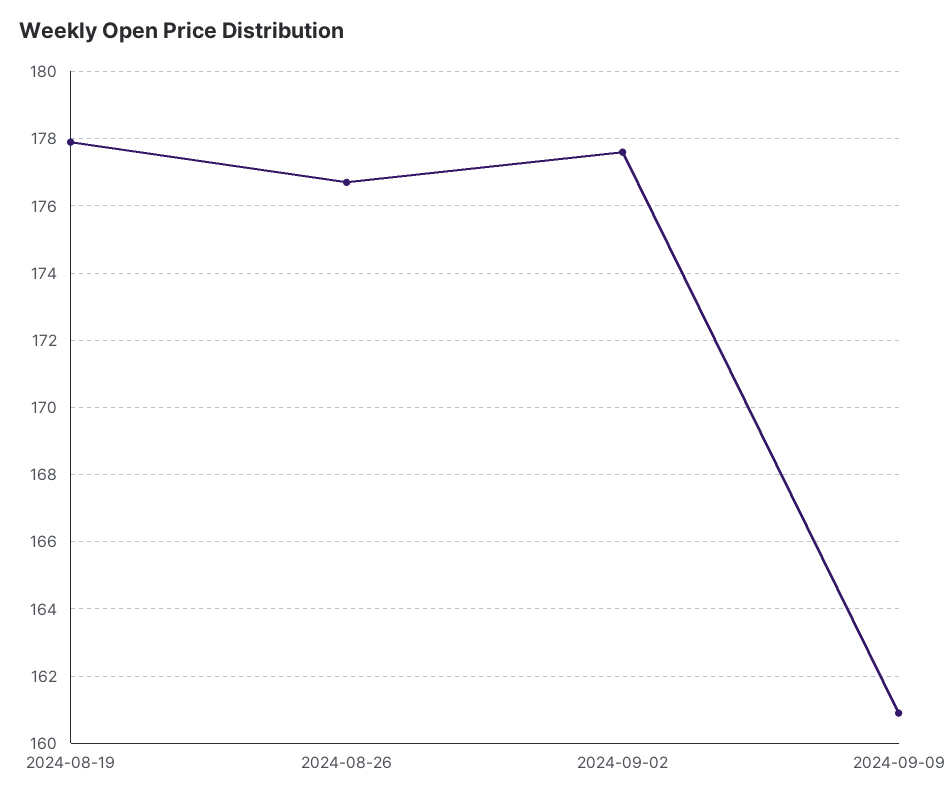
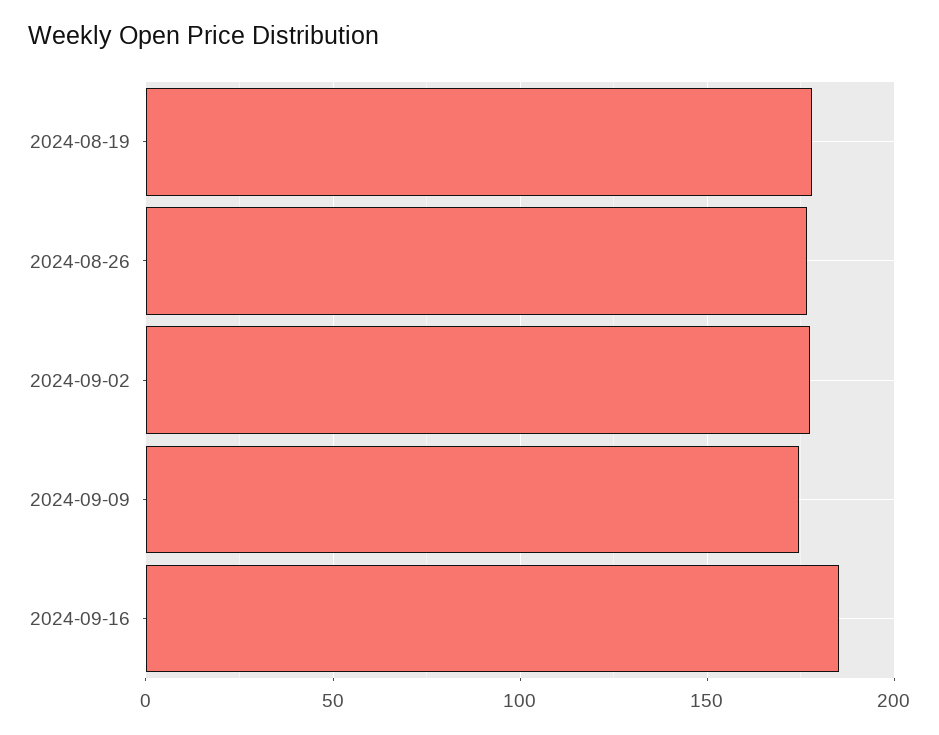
2024-09-09: 161 -> 175
2024-09-16: none -> 185

